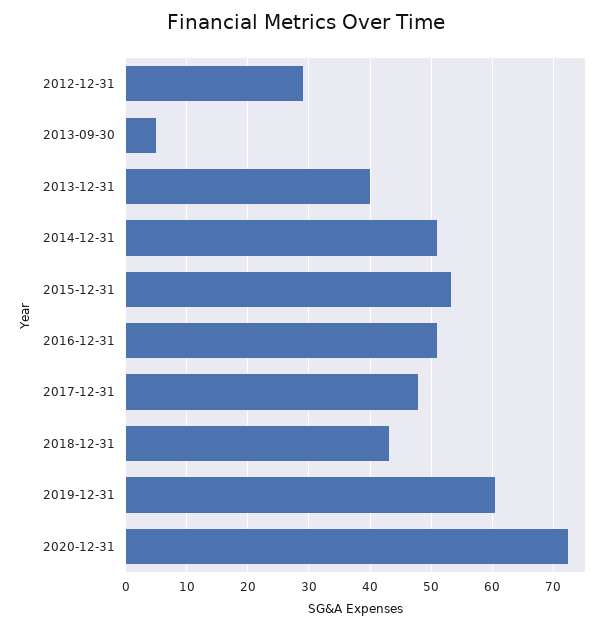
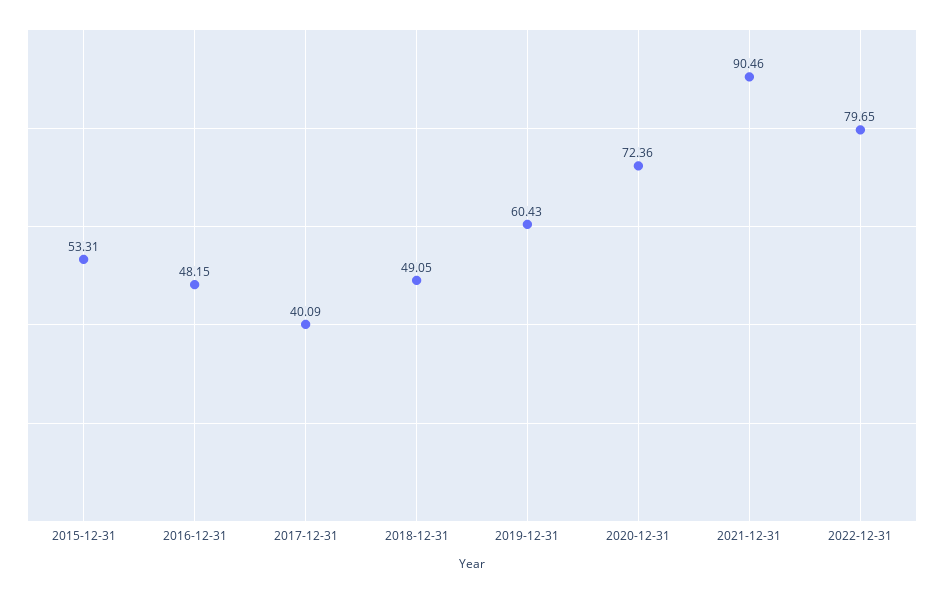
2012-12-31: 29 -> none
2013-09-30: 5 -> none
2013-12-31: 40 -> none
2014-12-31: 51 -> none
2016-12-31: 51 -> 48.15
2017-12-31: 48 -> 40.09
2018-12-31: 43 -> 49.05
2021-12-31: none -> 90.46
2022-12-31: none -> 79.65

